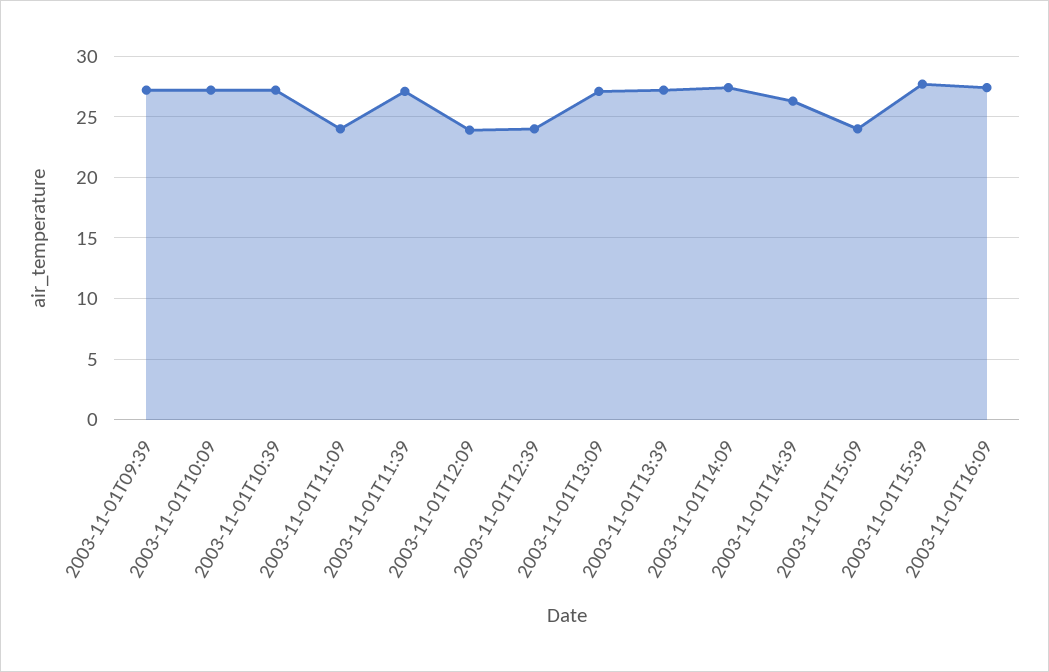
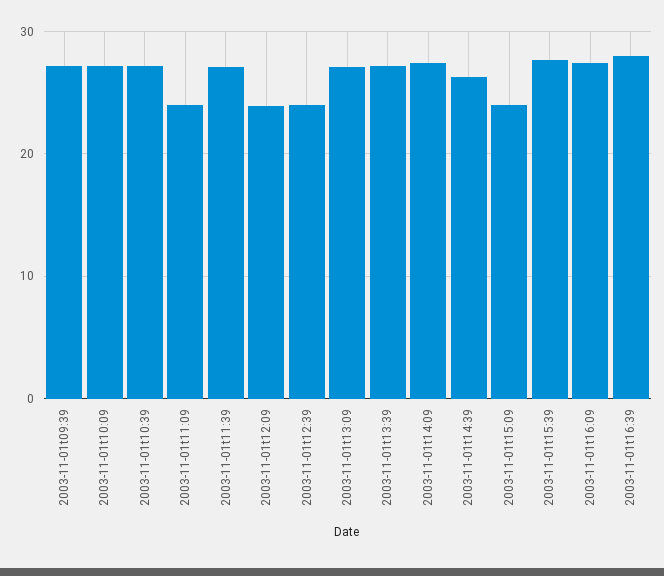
2003-11-01t16:39: none -> 28

